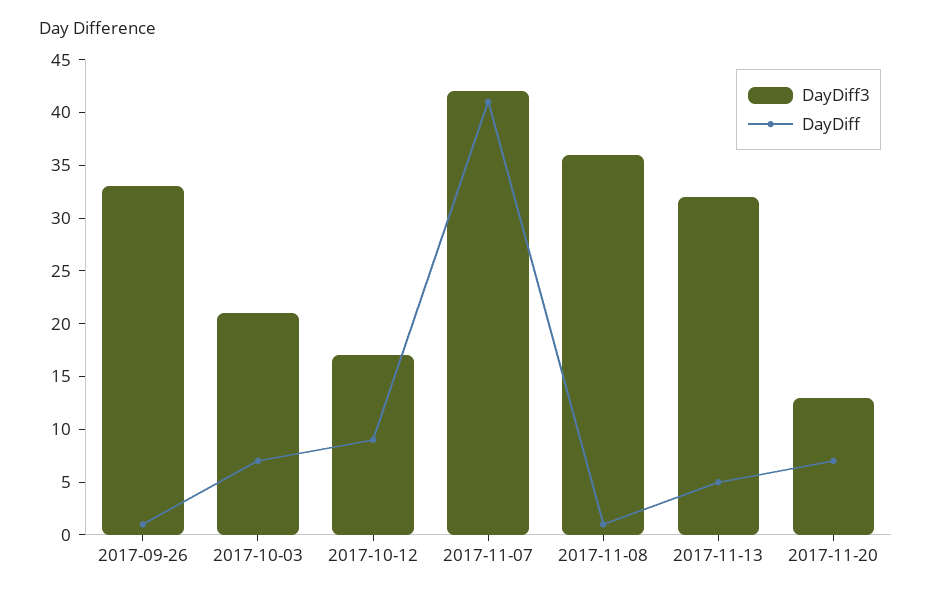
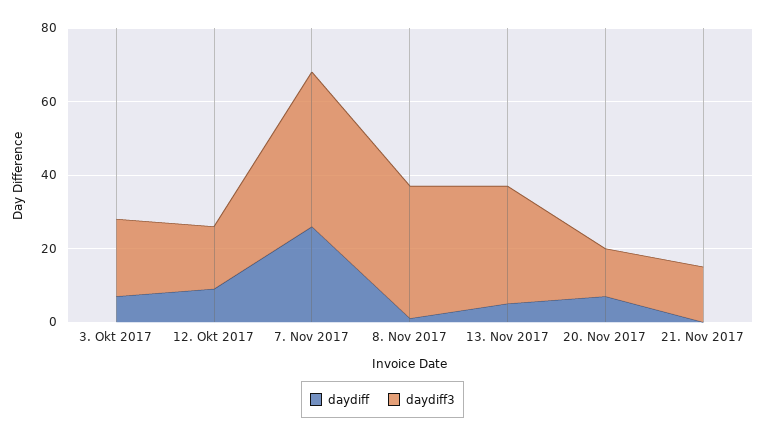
DayDiff3, 2017-09-26: 33 -> none
DayDiff, 2017-09-26: 1 -> none
DayDiff, 2017-11-07: 41 -> 25
DayDiff, 21. Nov 2017: none -> 0
DayDiff3, 21. Nov 2017: none -> 15

